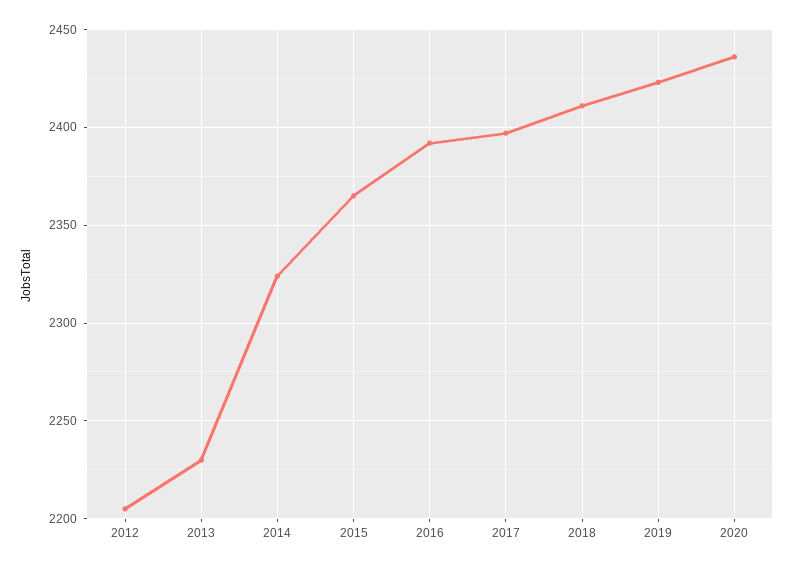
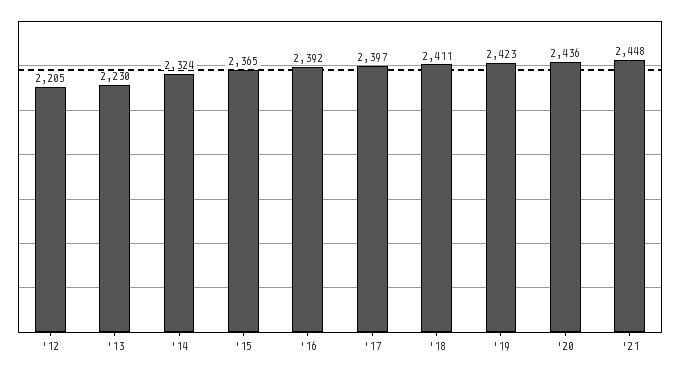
'21: none -> 2448

